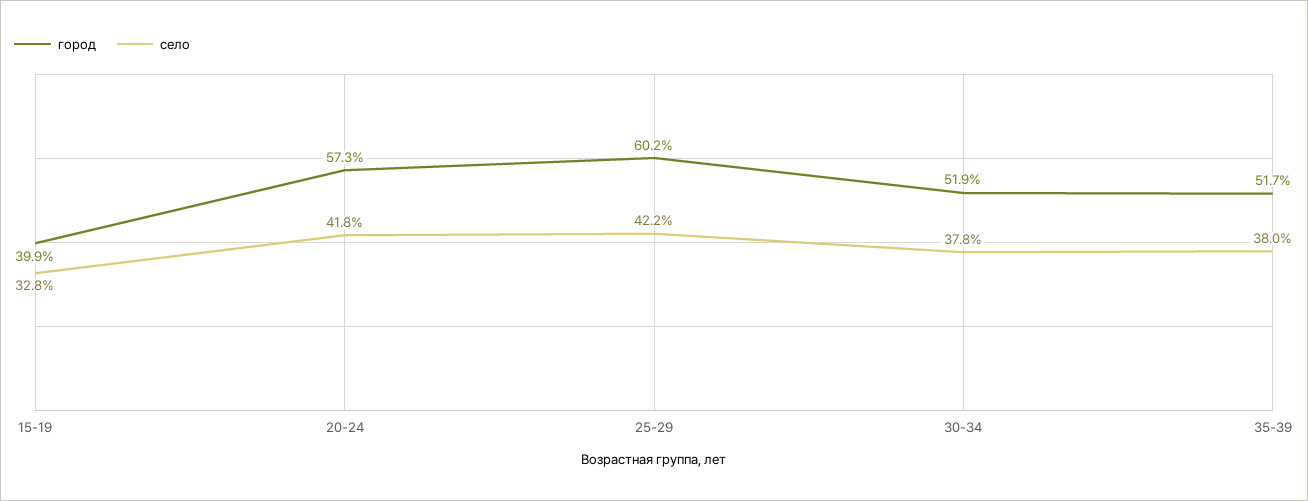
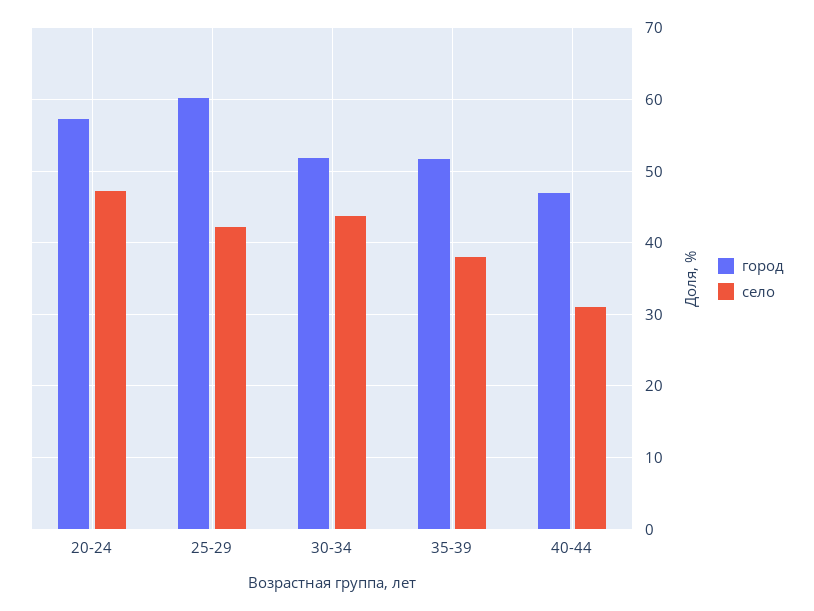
город, 15-19: 39.9 -> none
село, 15-19: 32.8 -> none
село, 20-24: 41.8 -> 47
село, 30-34: 37.8 -> 44
город, 40-44: none -> 47
село, 40-44: none -> 31

